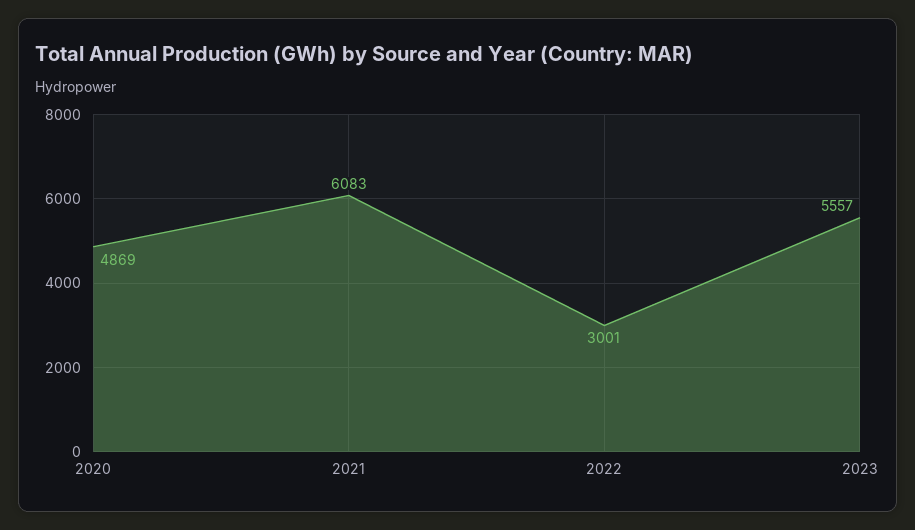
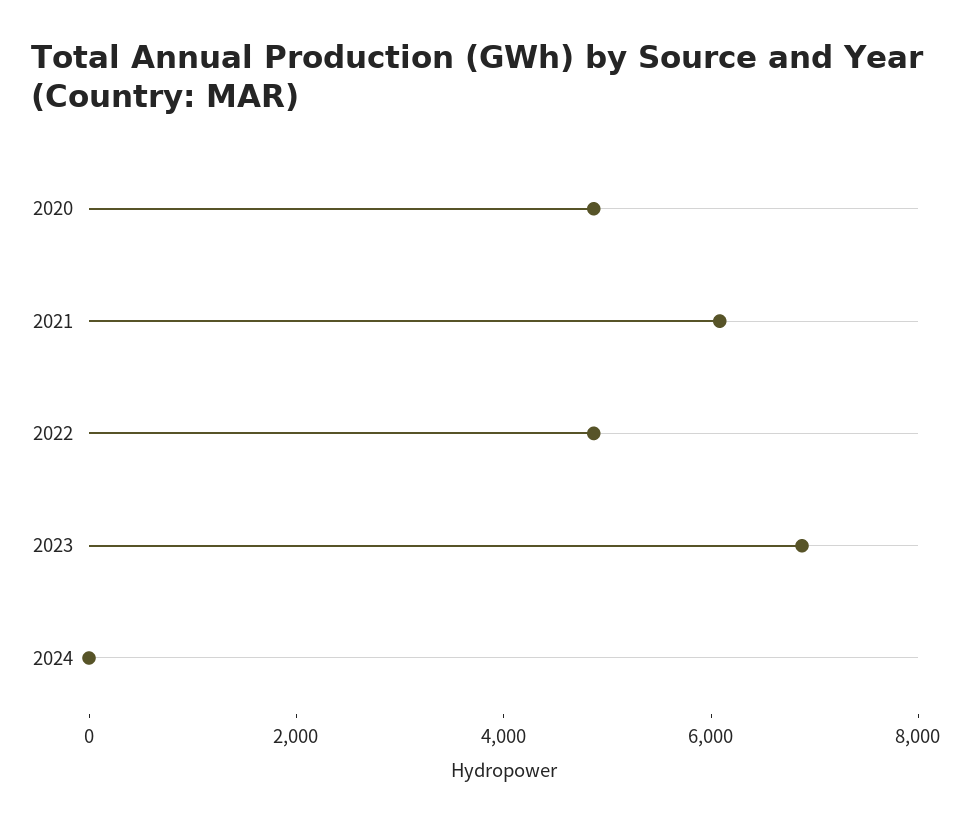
2022: 3001 -> 5000
2023: 5557 -> 7000
2024: none -> 0

